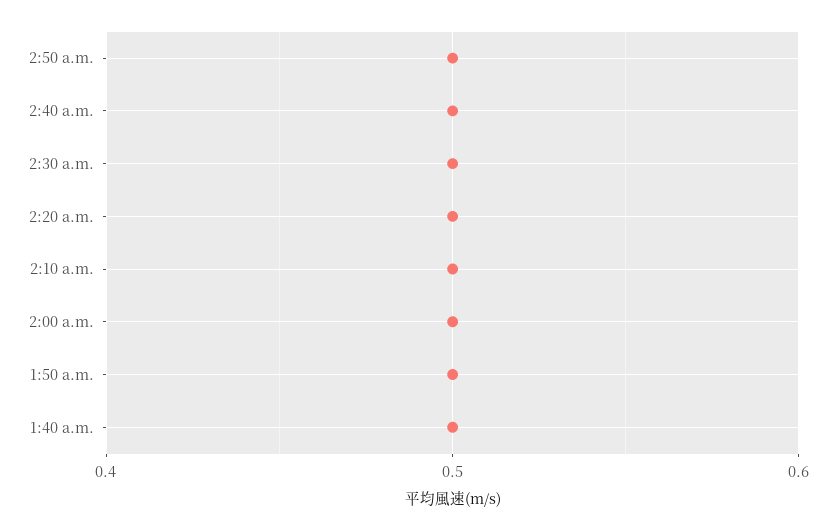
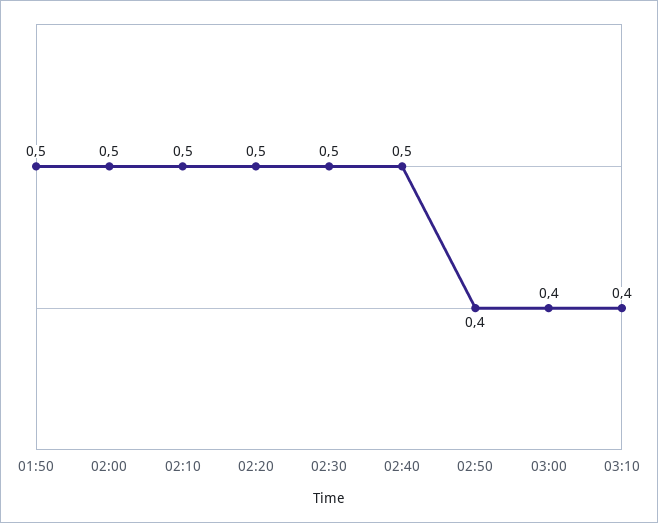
2:50 a.m.: 0.5 -> 0.4
1:40 a.m.: 0.5 -> none
03:00: none -> 0.4
03:10: none -> 0.4

